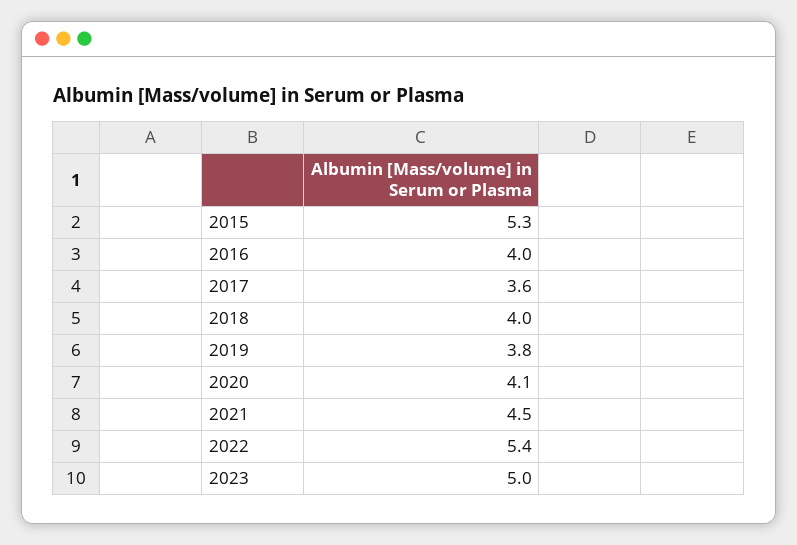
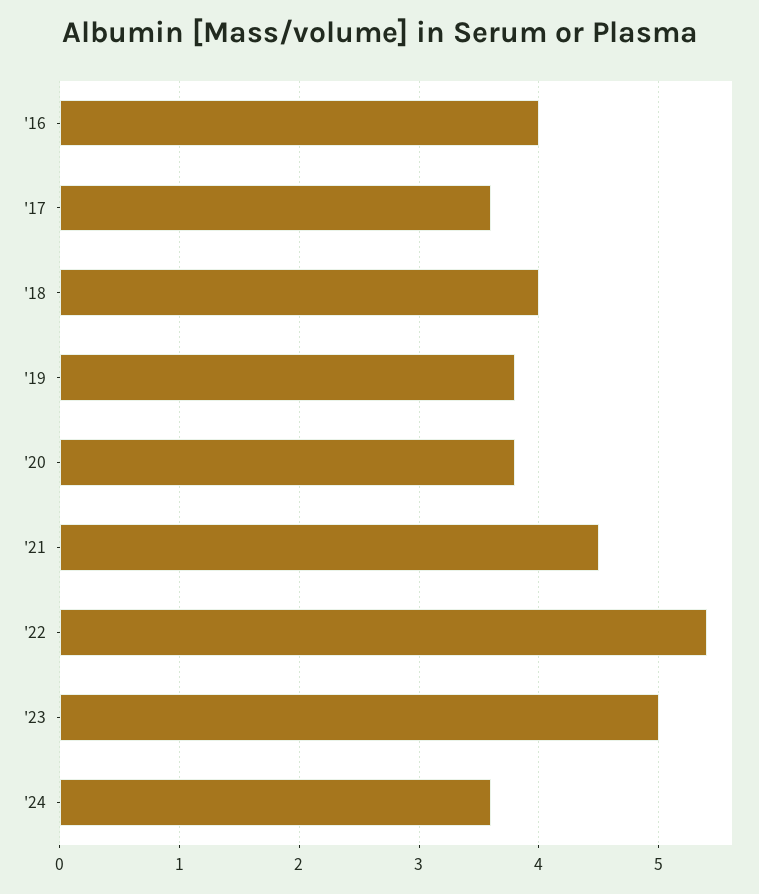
2015: 5.3 -> none
2020: 4.1 -> 3.8
'24: none -> 3.6

